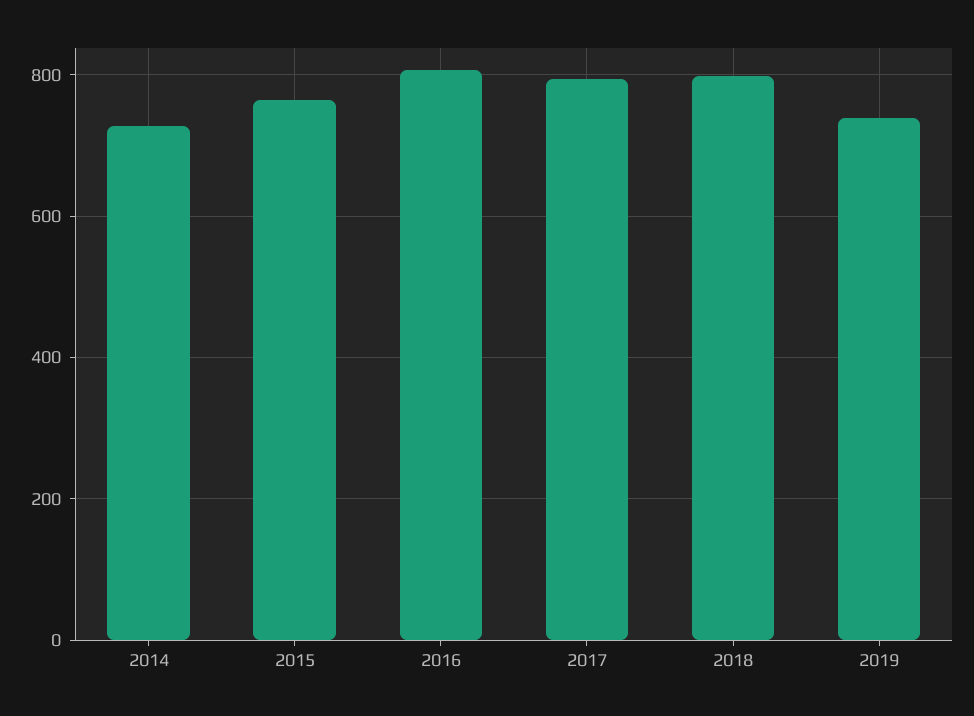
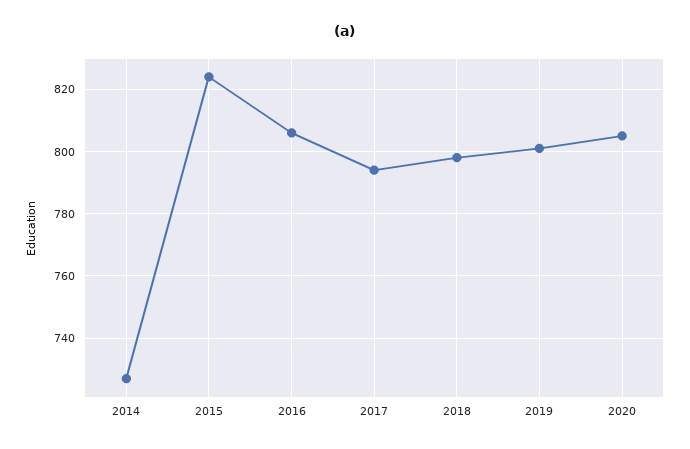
2015: 760 -> 825
2019: 740 -> 800
2020: none -> 805

